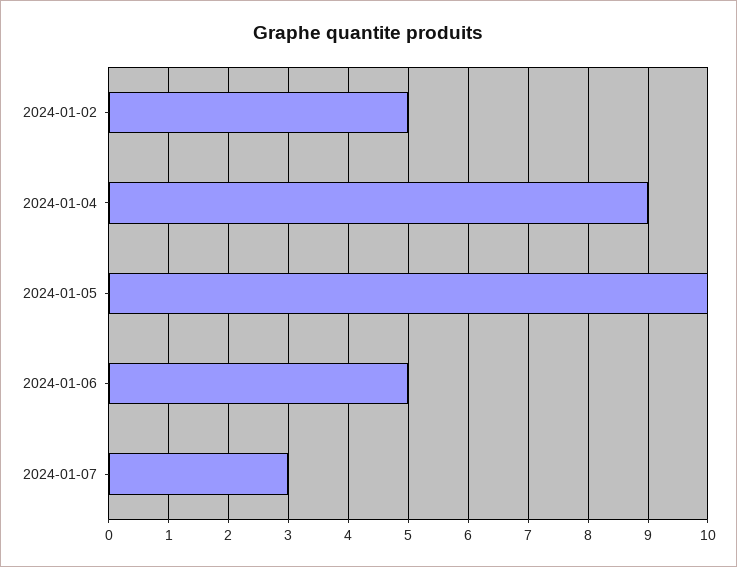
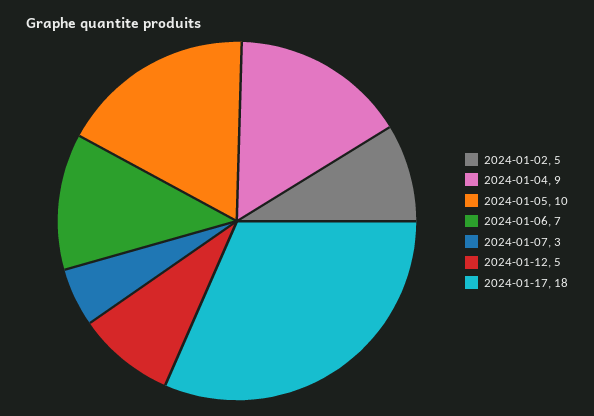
2024-01-06: 5 -> 7
2024-01-12: none -> 5
2024-01-17: none -> 18

